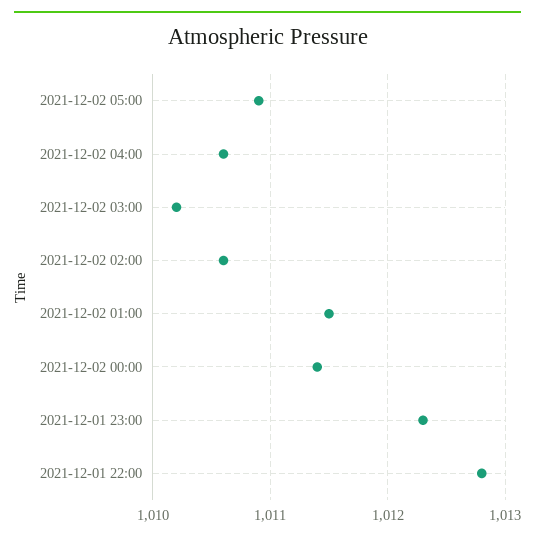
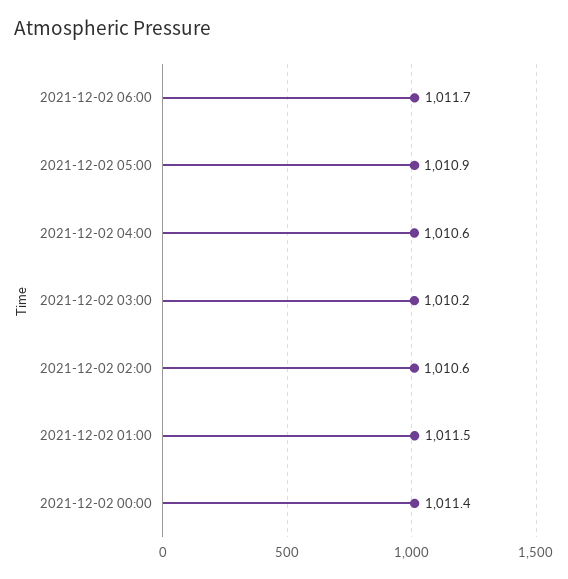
2021-12-01 23:00: 1012.3 -> none
2021-12-01 22:00: 1012.8 -> none
2021-12-02 06:00: none -> 1011.7

